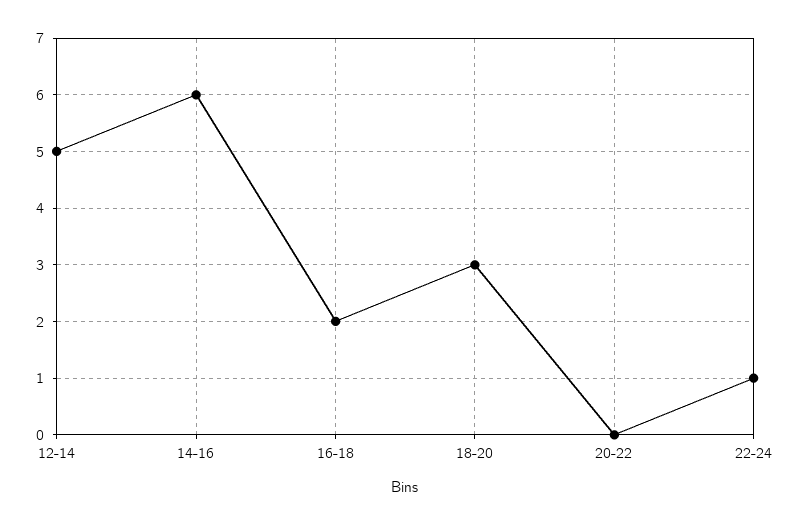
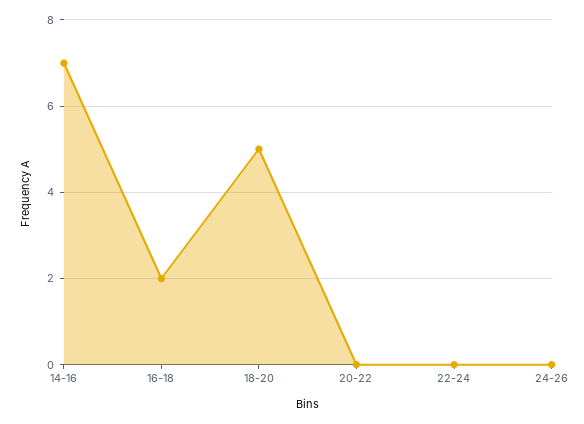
12-14: 5 -> none
14-16: 6 -> 7
18-20: 3 -> 5
22-24: 1 -> 0
24-26: none -> 0

